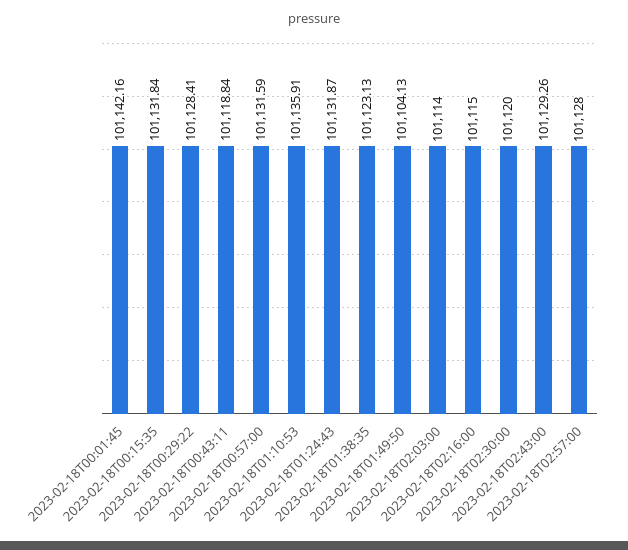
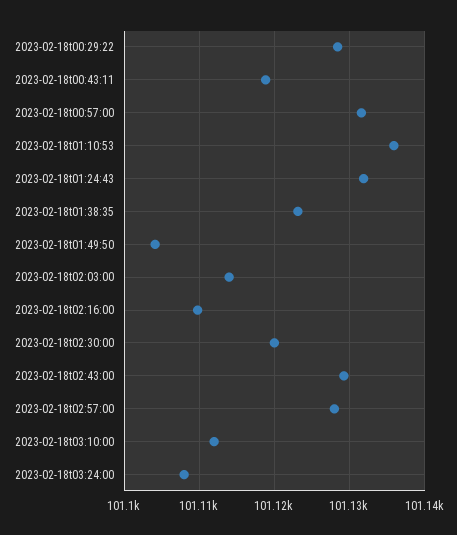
2023-02-18T00:01:45: 101142.16 -> none
2023-02-18T00:15:35: 101131.84 -> none
2023-02-18T02:16:00: 101115 -> 101110
2023-02-18t03:10:00: none -> 101112
2023-02-18t03:24:00: none -> 101108

